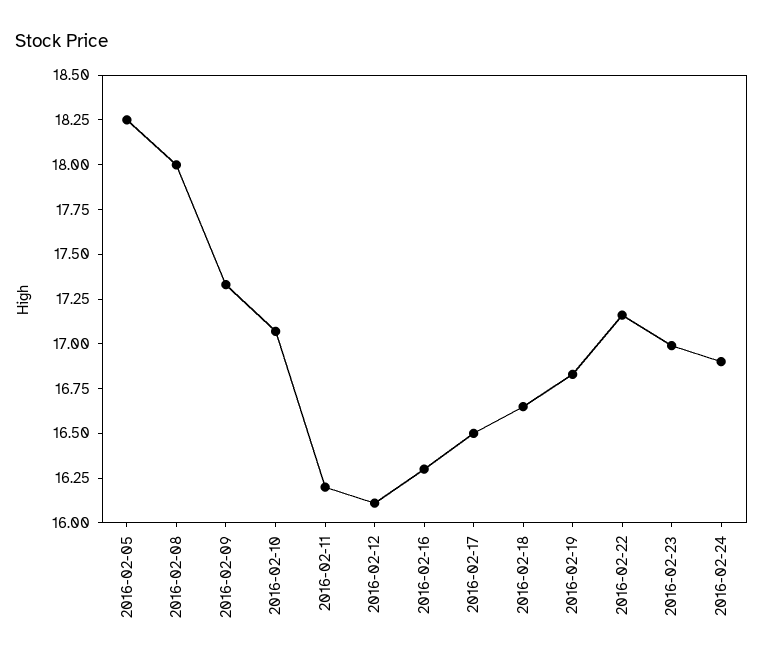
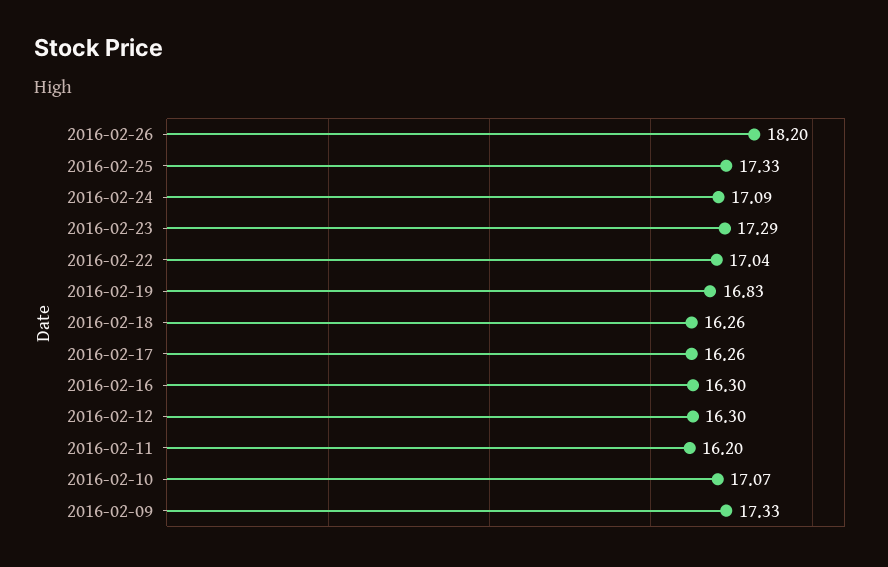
2016-02-05: 18.25 -> none
2016-02-08: 18 -> none
2016-02-12: 16.1 -> 16.3
2016-02-17: 16.5 -> 16.26
2016-02-18: 16.65 -> 16.26
2016-02-22: 17.15 -> 17.04
2016-02-23: 17 -> 17.29
2016-02-24: 16.9 -> 17.09
2016-02-26: none -> 18.2
2016-02-25: none -> 17.33

